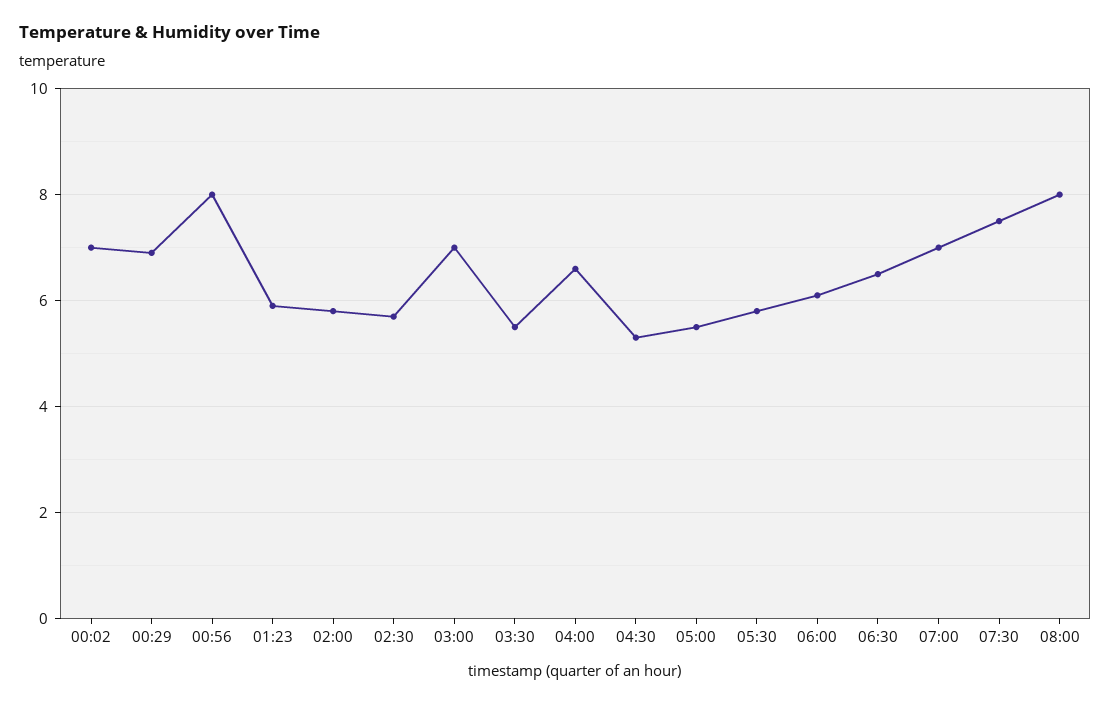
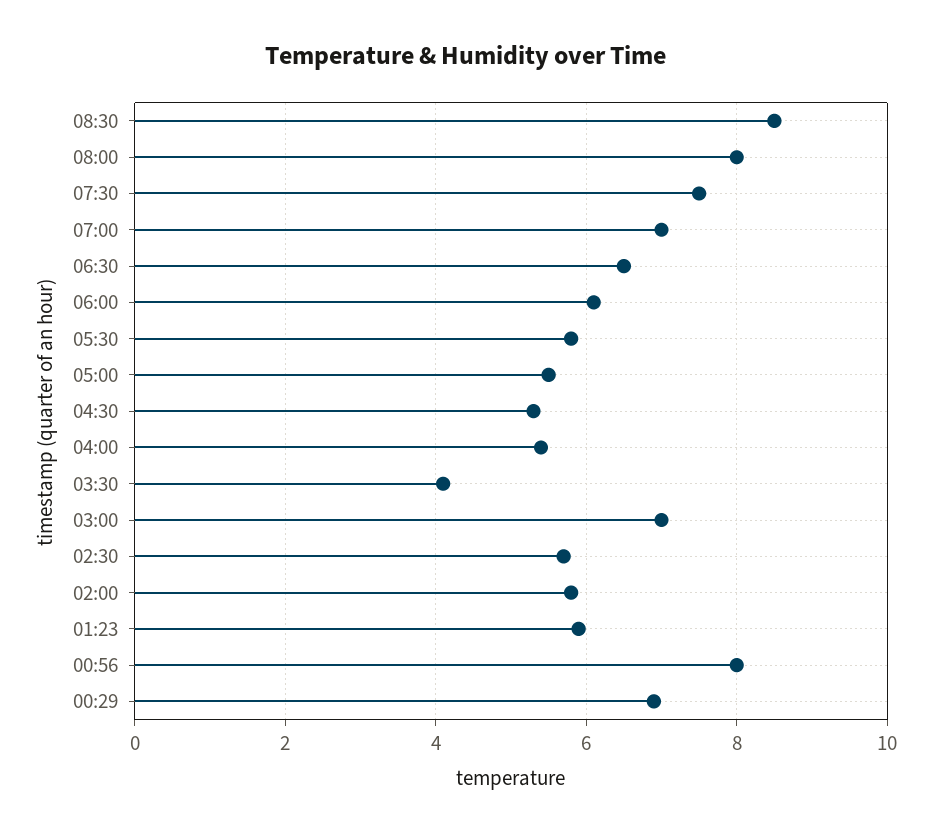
00:02: 7 -> none
03:30: 5.5 -> 4
04:00: 6.5 -> 5.5
08:30: none -> 8.5

